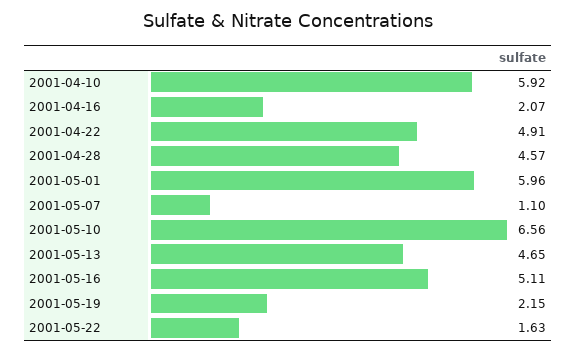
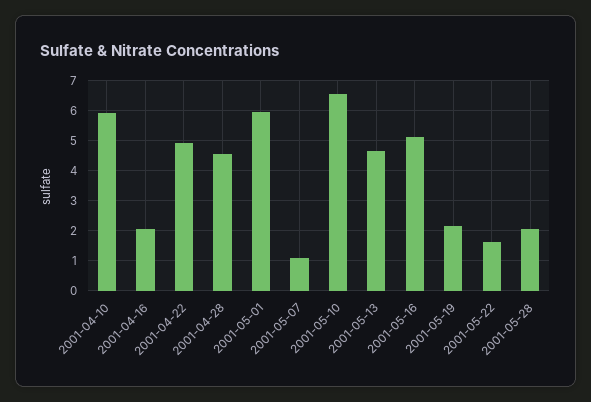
2001-05-28: none -> 2

